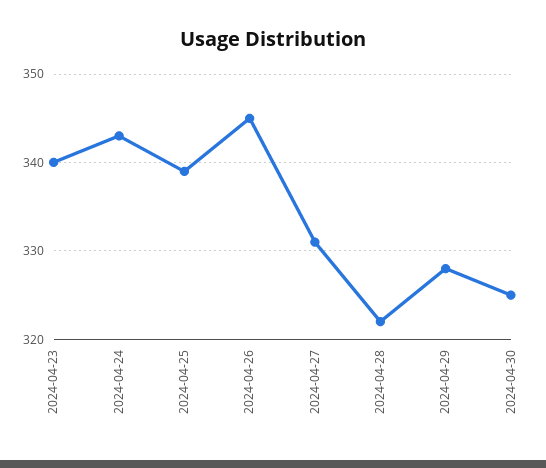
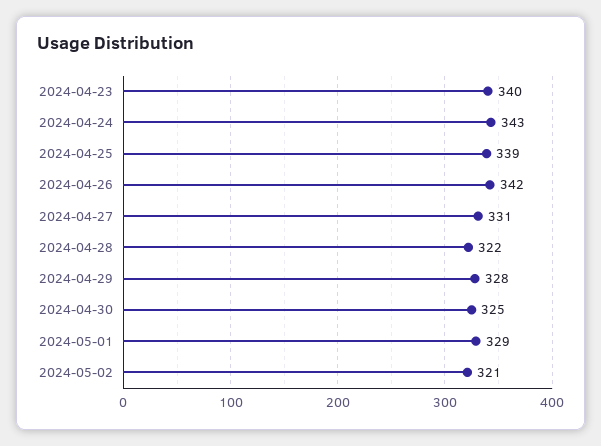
2024-04-26: 345 -> 342
2024-05-01: none -> 329
2024-05-02: none -> 321

